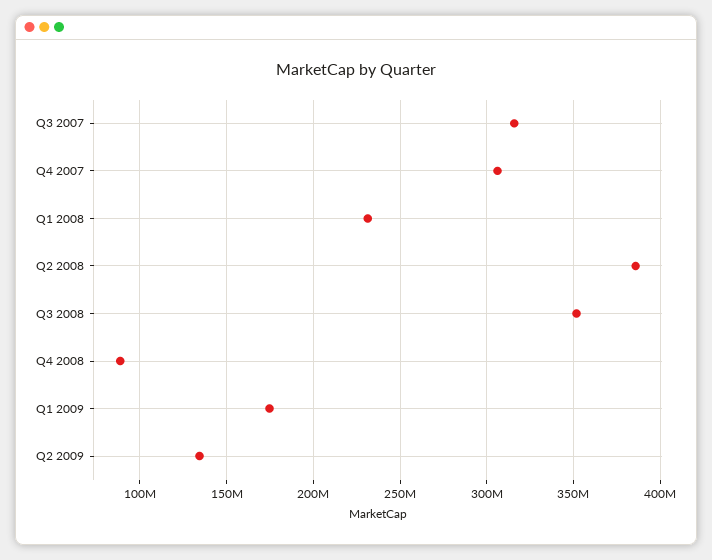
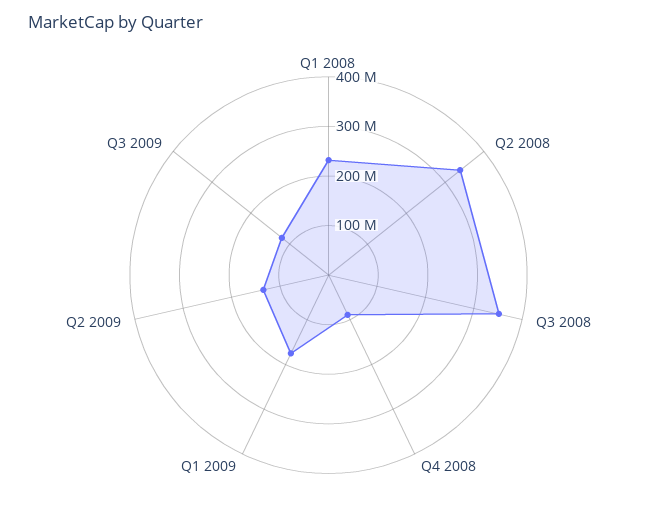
Q3 2007: 315000000 -> none
Q4 2007: 305000000 -> none
Q2 2008: 385000000 -> 340000000
Q3 2009: none -> 120000000

